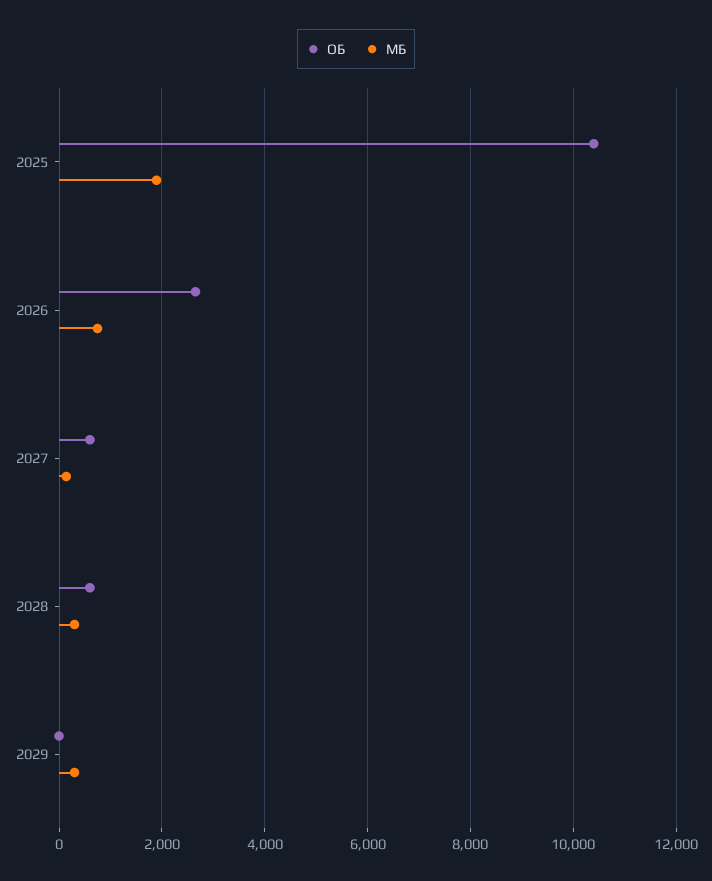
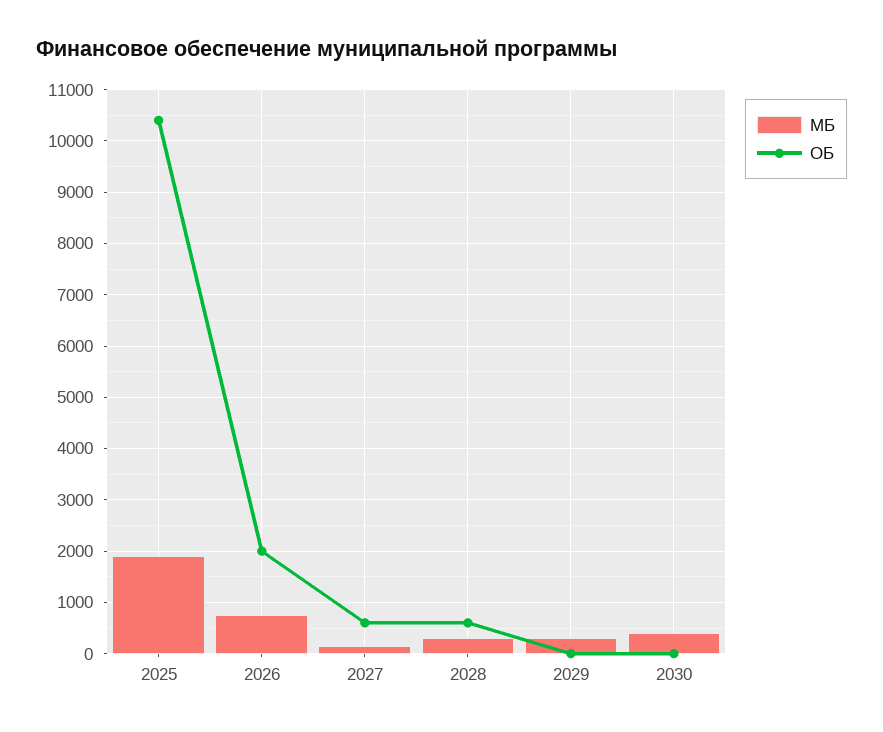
ОБ, 2026: 2600 -> 2000
МБ, 2030: none -> 400
ОБ, 2030: none -> 0

